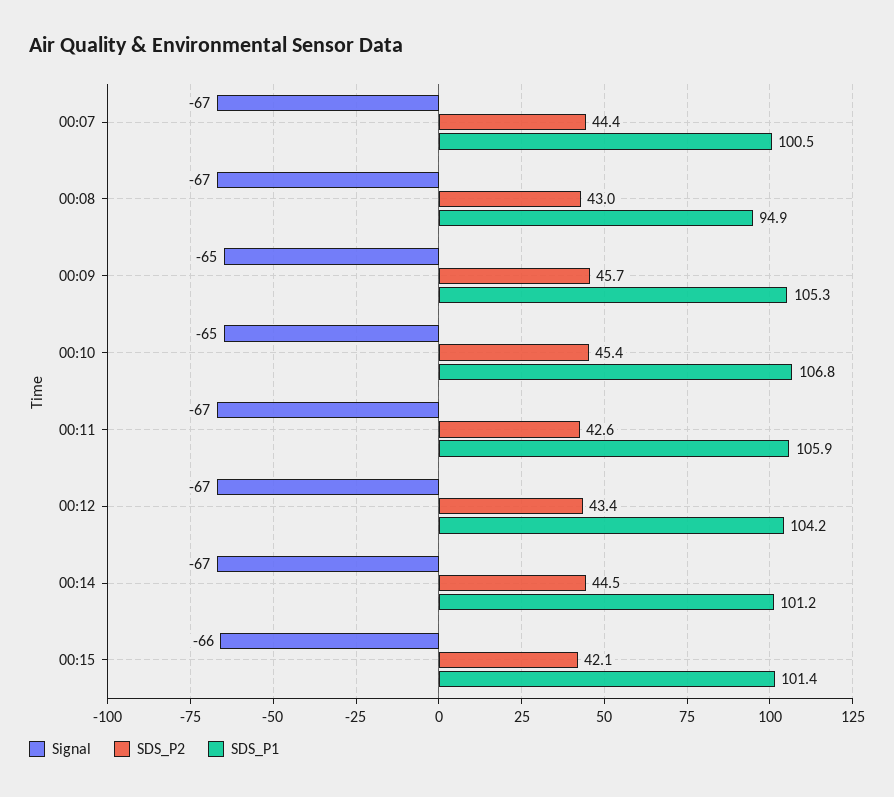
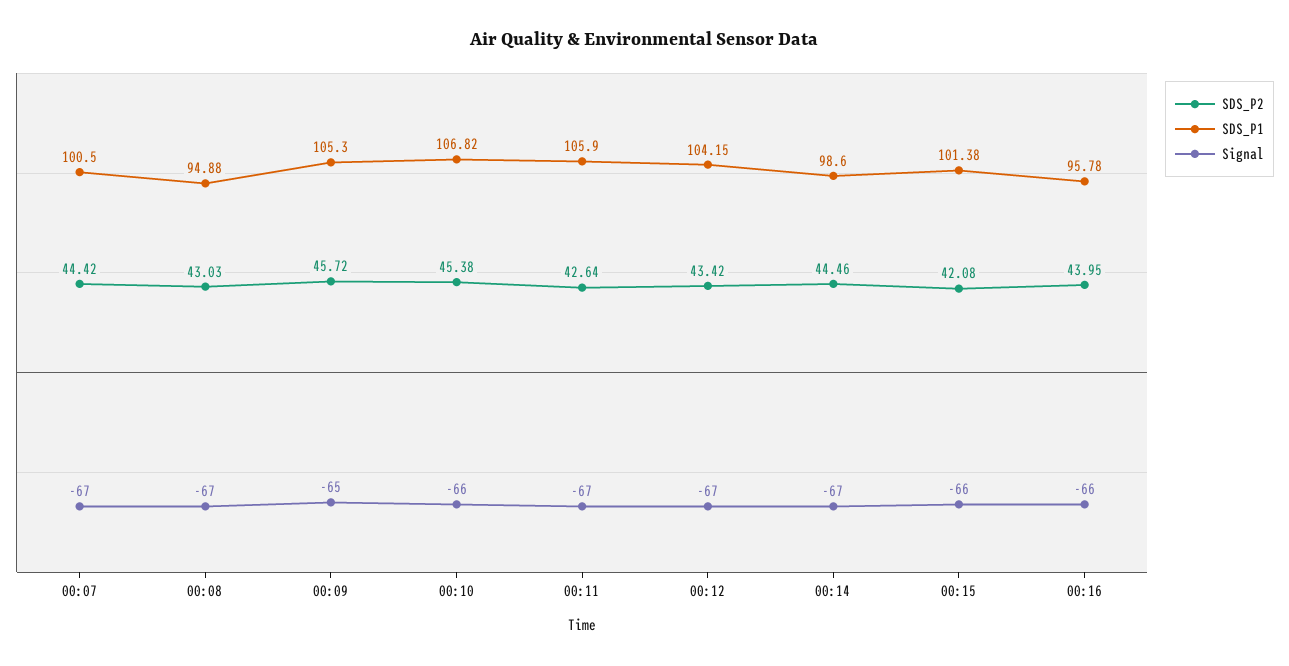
Signal, 00:10: -65 -> -66
SDS_P1, 00:14: 101.2 -> 98.6
SDS_P2, 00:16: none -> 43.95
SDS_P1, 00:16: none -> 95.78
Signal, 00:16: none -> -66

